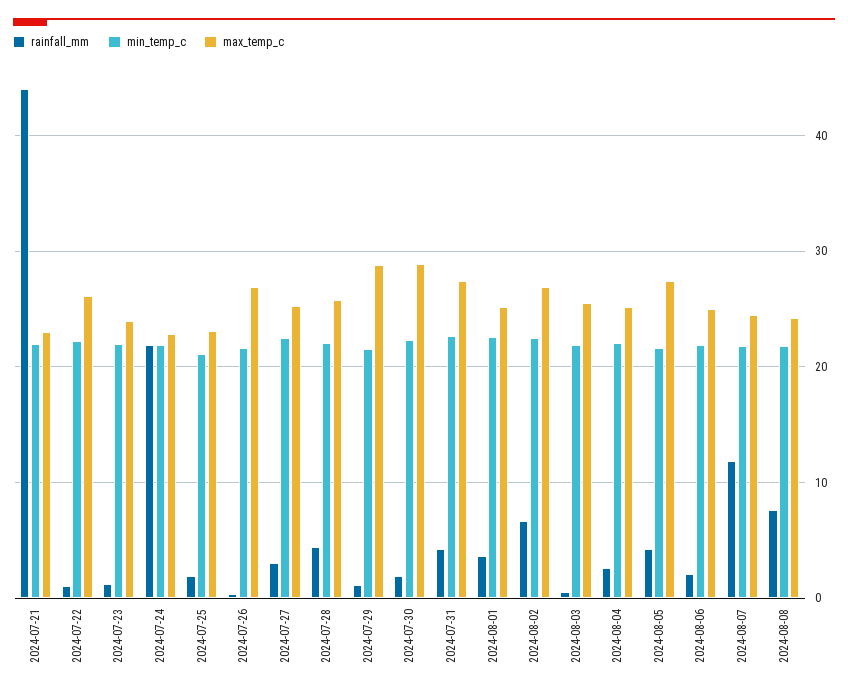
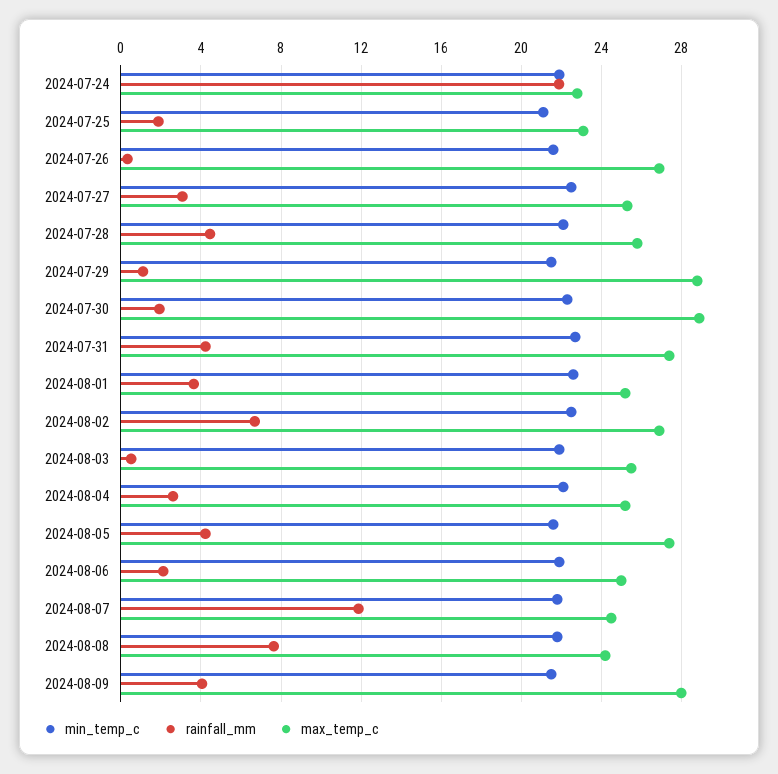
rainfall_mm, 2024-07-21: 44 -> none
min_temp_c, 2024-07-21: 22 -> none
max_temp_c, 2024-07-21: 23 -> none
rainfall_mm, 2024-07-22: 1 -> none
min_temp_c, 2024-07-22: 22 -> none
max_temp_c, 2024-07-22: 26 -> none
rainfall_mm, 2024-07-23: 1 -> none
min_temp_c, 2024-07-23: 22 -> none
max_temp_c, 2024-07-23: 24 -> none
min_temp_c, 2024-08-09: none -> 21.5
rainfall_mm, 2024-08-09: none -> 4
max_temp_c, 2024-08-09: none -> 28

